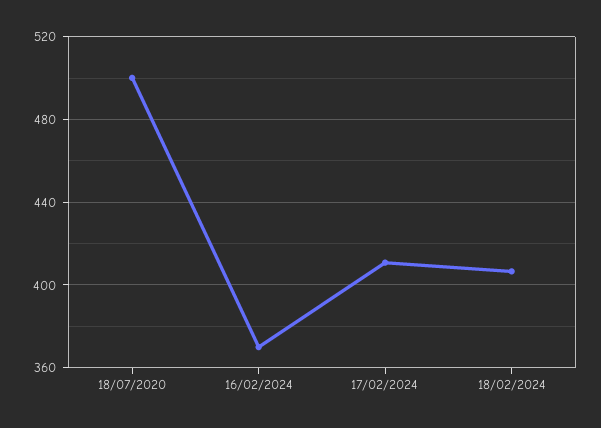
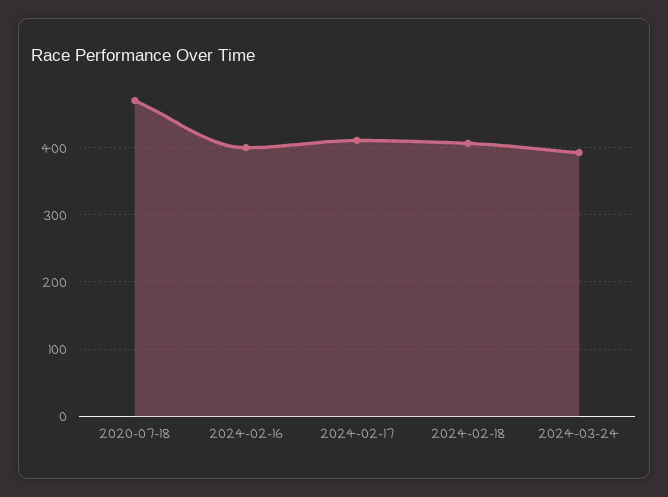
18/07/2020: 500 -> 470
16/02/2024: 370 -> 400
2024-03-24: none -> 390

